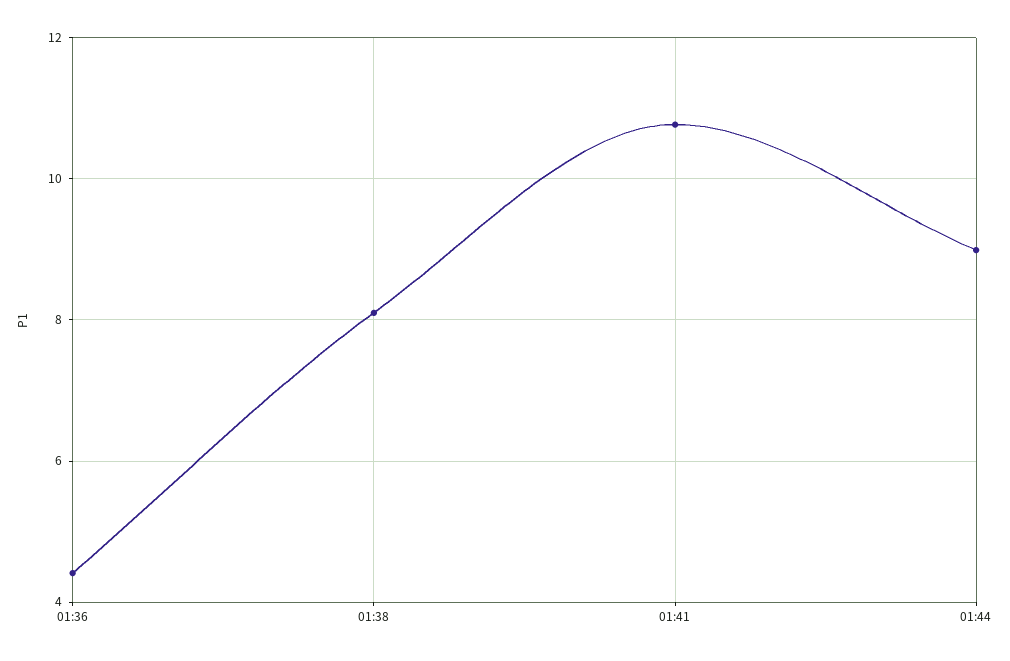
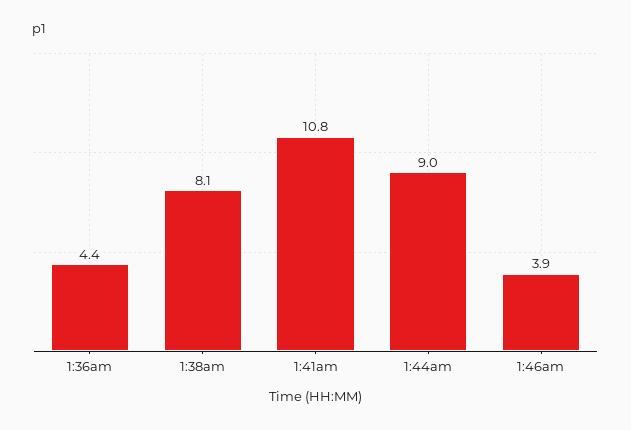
1:46am: none -> 3.9

